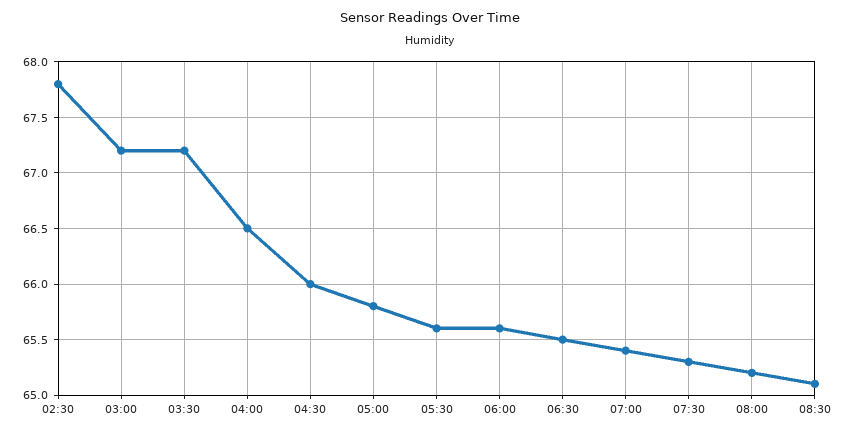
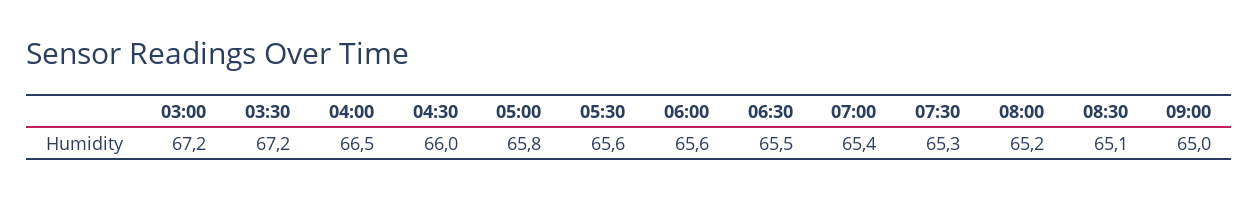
02:30: 67.8 -> none
09:00: none -> 65

